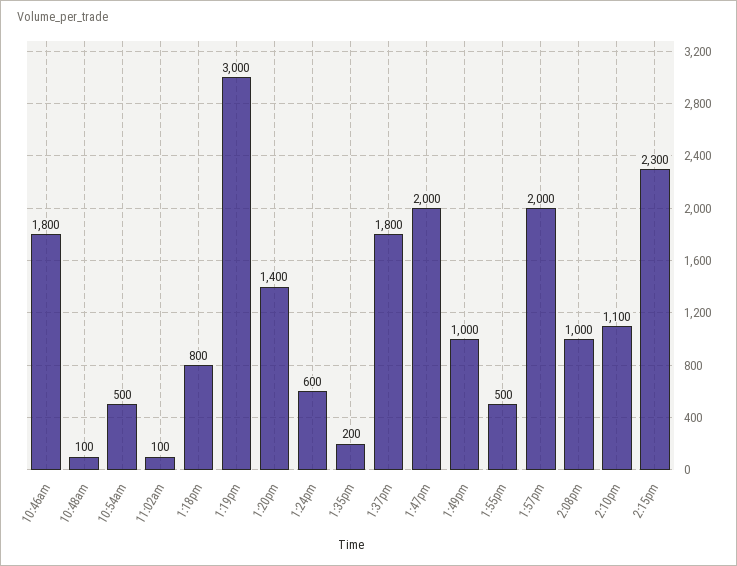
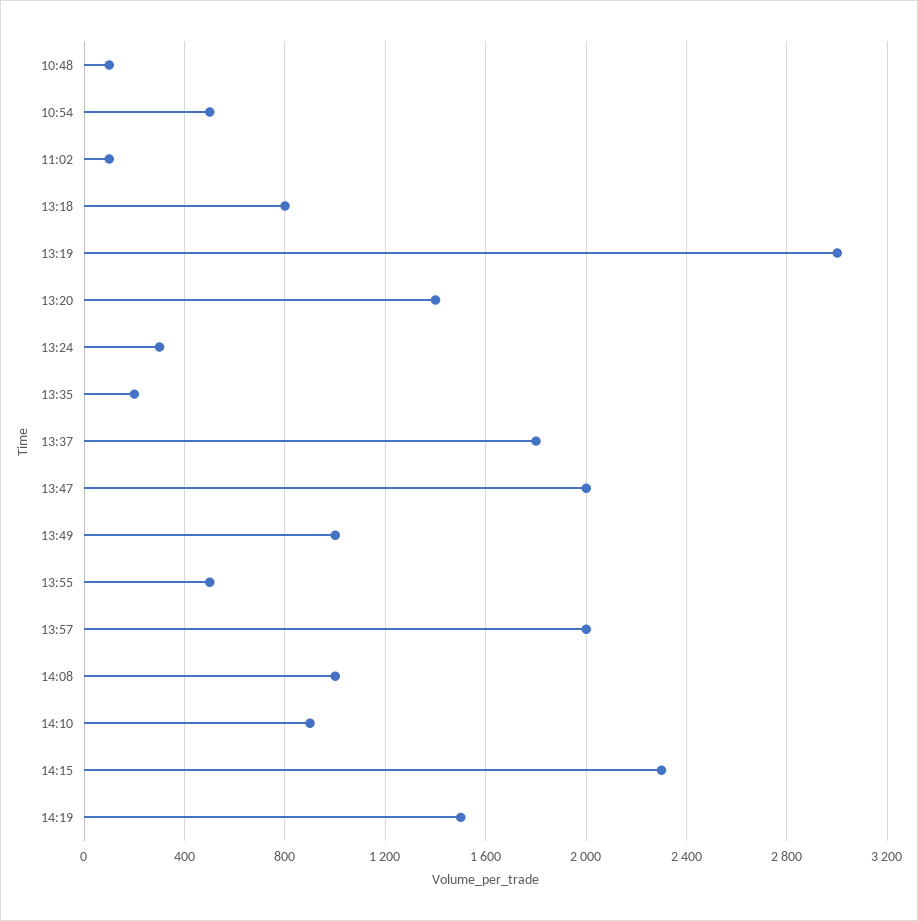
10:46am: 1800 -> none
1:24pm: 600 -> 300
2:10pm: 1100 -> 900
14:19: none -> 1500

